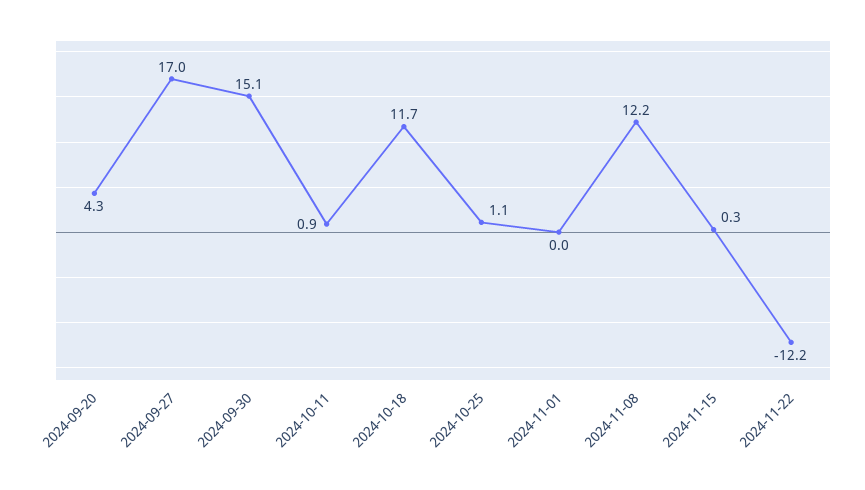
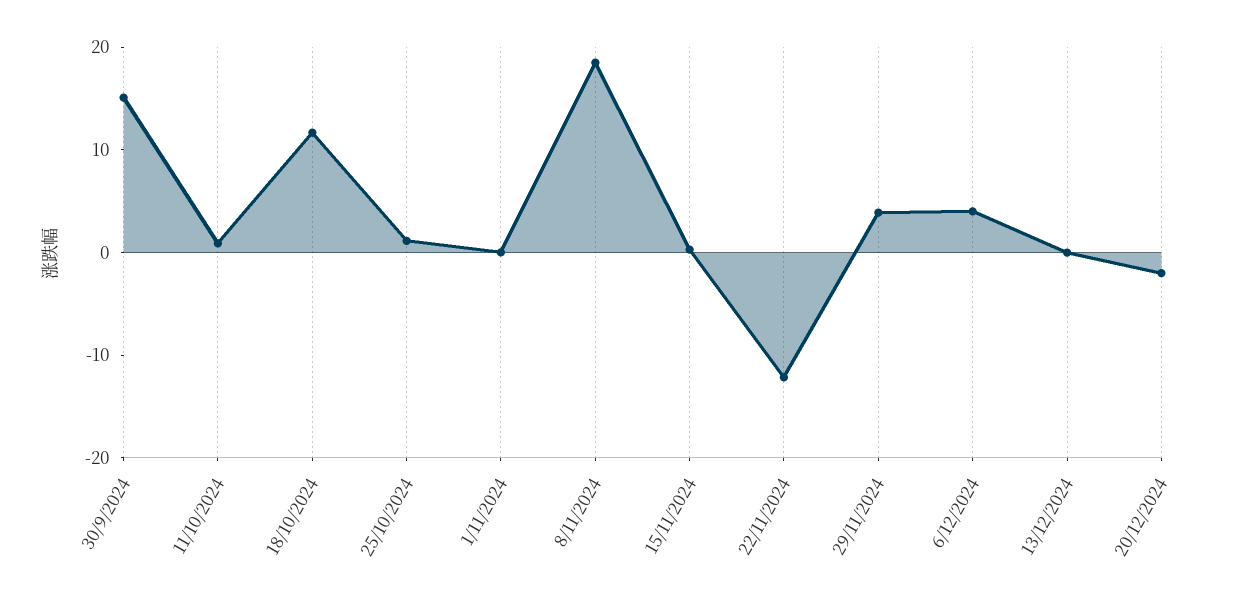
2024-09-20: 4.3 -> none
2024-09-27: 17 -> none
2024-11-08: 12.2 -> 18
29/11/2024: none -> 4
6/12/2024: none -> 4
13/12/2024: none -> 0
20/12/2024: none -> -2

